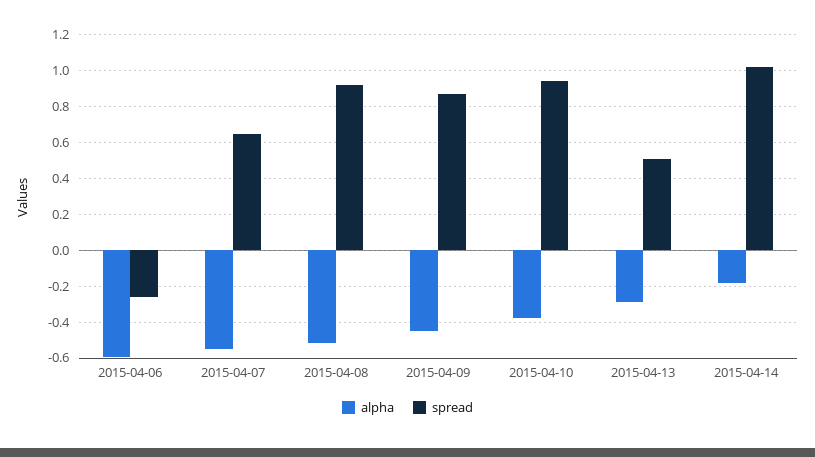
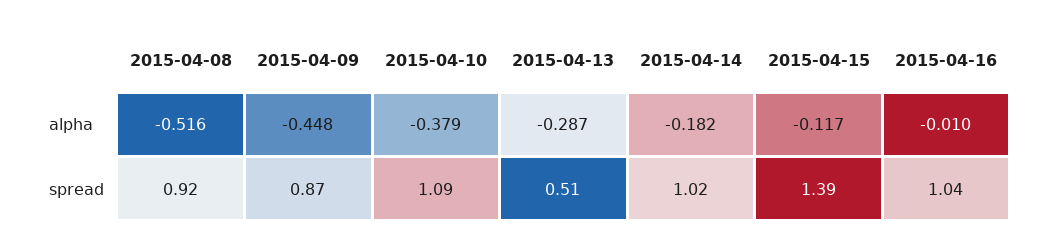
alpha, 2015-04-06: -0.6 -> none
spread, 2015-04-06: -0.25 -> none
alpha, 2015-04-07: -0.55 -> none
spread, 2015-04-07: 0.65 -> none
spread, 2015-04-10: 0.95 -> 1.09
alpha, 2015-04-15: none -> -0.117
alpha, 2015-04-16: none -> -0.01
spread, 2015-04-15: none -> 1.39
spread, 2015-04-16: none -> 1.04

